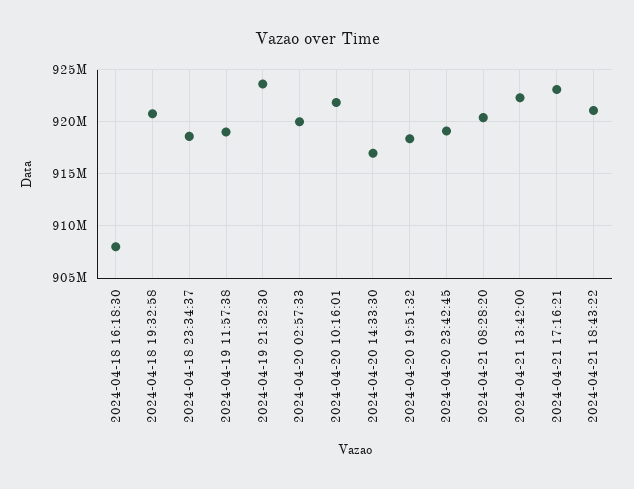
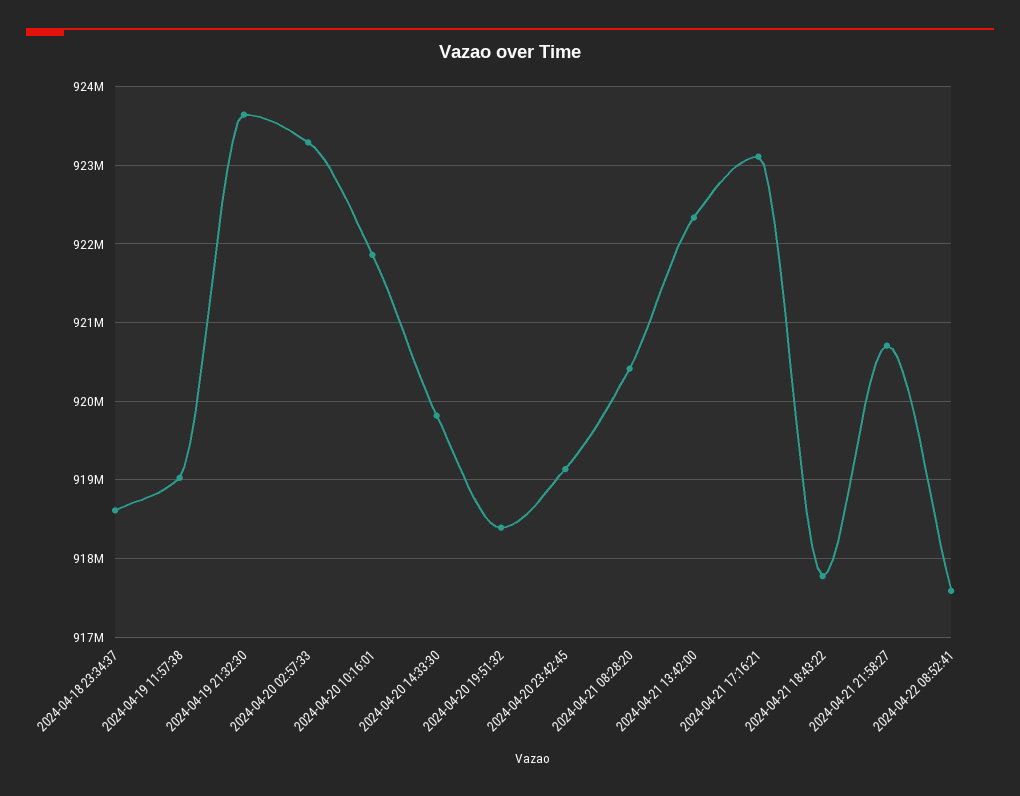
2024-04-18 16:18:30: 908000000 -> none
2024-04-18 19:32:58: 921000000 -> none
2024-04-20 02:57:33: 920000000 -> 923300000
2024-04-20 14:33:30: 917000000 -> 919800000
2024-04-21 18:43:22: 921000000 -> 917800000
2024-04-21 21:58:27: none -> 920700000
2024-04-22 08:52:41: none -> 917600000

